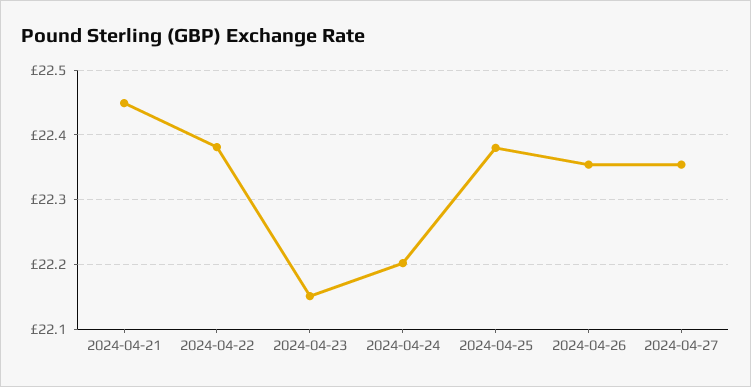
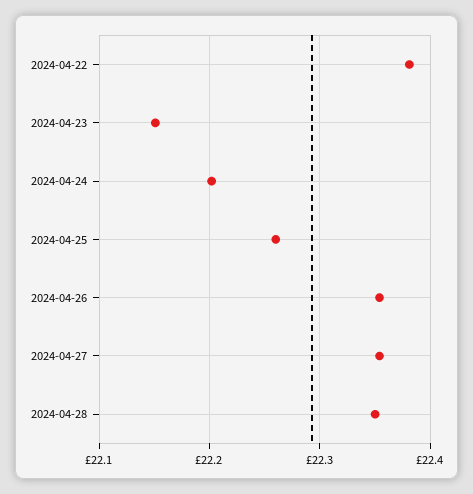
2024-04-21: 22.45 -> none
2024-04-25: 22.38 -> 22.26
2024-04-28: none -> 22.35

